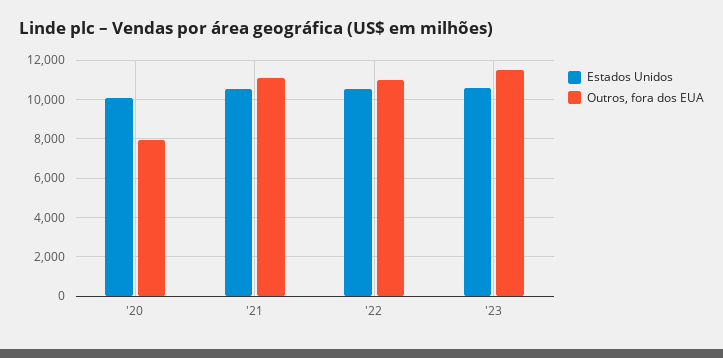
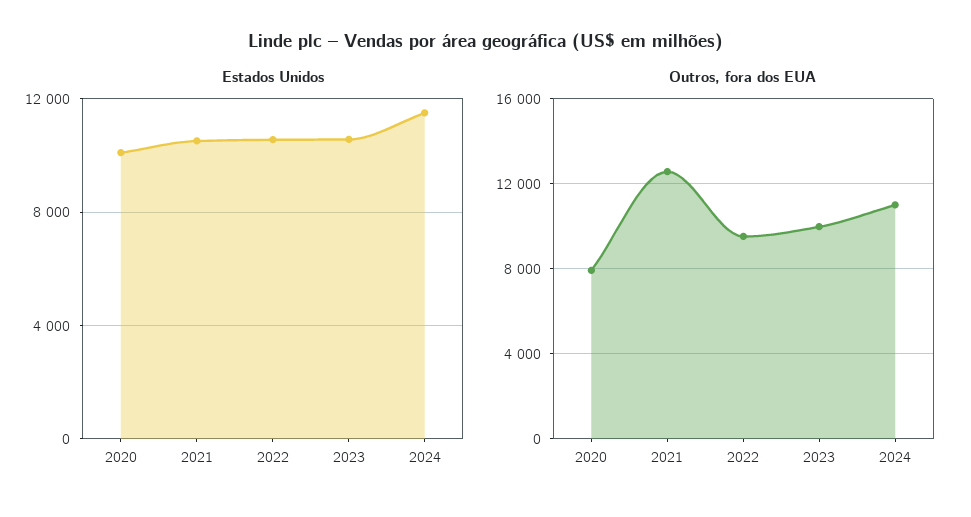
Outros, fora dos EUA, '21: 11000 -> 12500
Outros, fora dos EUA, '22: 11000 -> 9500
Outros, fora dos EUA, '23: 11500 -> 10000
Estados Unidos, 2024: none -> 11500
Outros, fora dos EUA, 2024: none -> 11000

